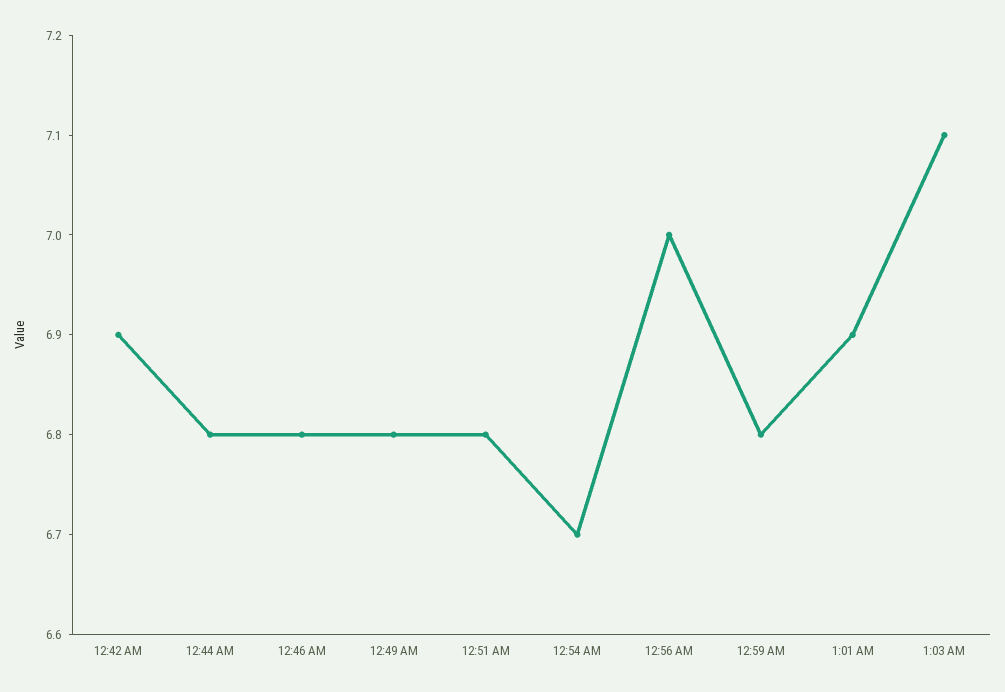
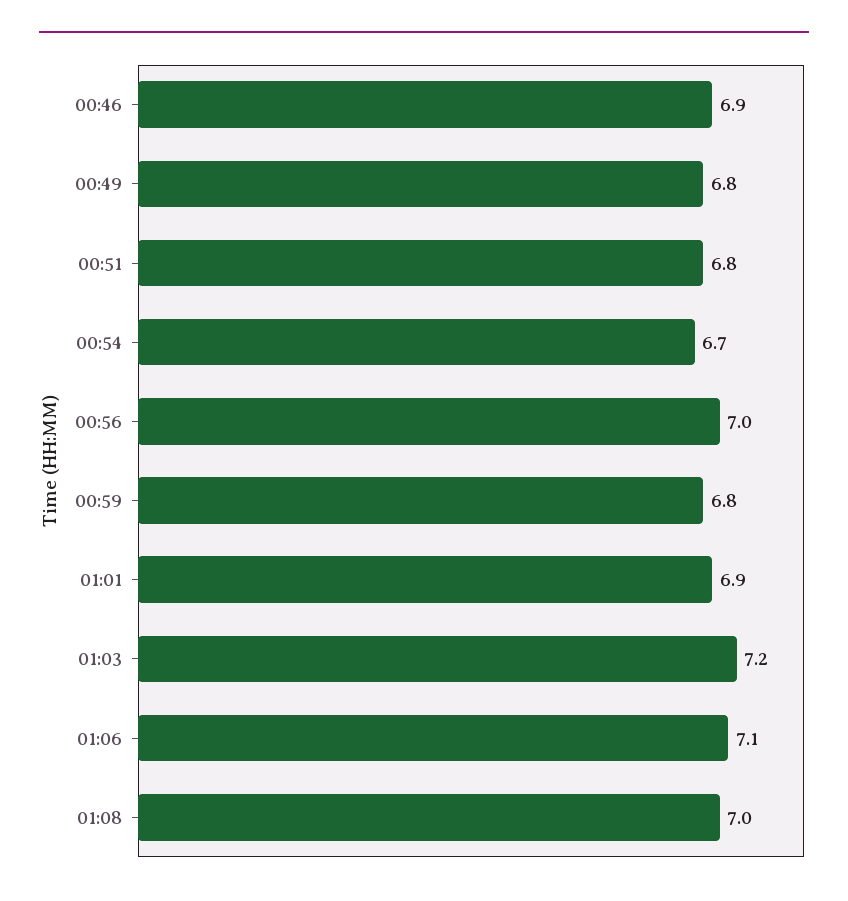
12:42 AM: 6.9 -> none
12:44 AM: 6.8 -> none
12:46 AM: 6.8 -> 6.9
1:03 AM: 7.1 -> 7.2
01:06: none -> 7.1
01:08: none -> 7

